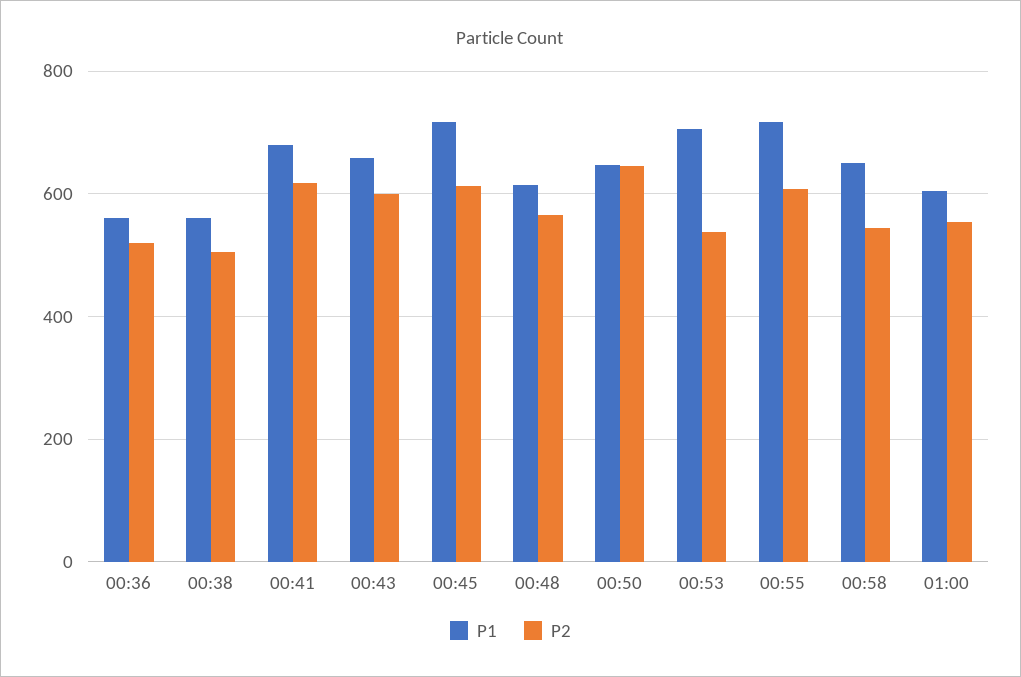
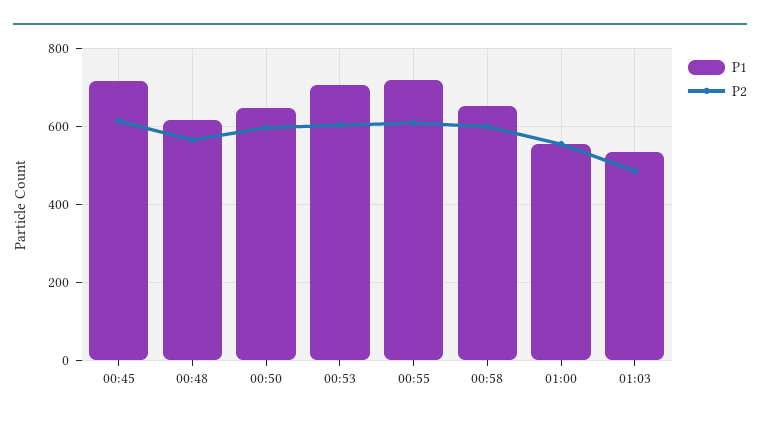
P1, 00:36: 560 -> none
P2, 00:36: 520 -> none
P1, 00:38: 560 -> none
P2, 00:38: 500 -> none
P1, 00:41: 680 -> none
P2, 00:41: 620 -> none
P1, 00:43: 660 -> none
P2, 00:43: 600 -> none
P2, 00:50: 640 -> 600
P2, 00:53: 540 -> 600
P2, 00:58: 540 -> 600
P1, 01:00: 600 -> 560
P1, 01:03: none -> 540
P2, 01:03: none -> 480

